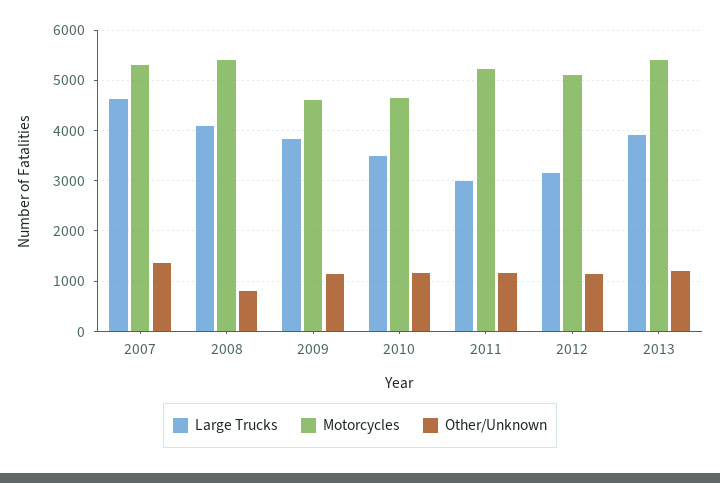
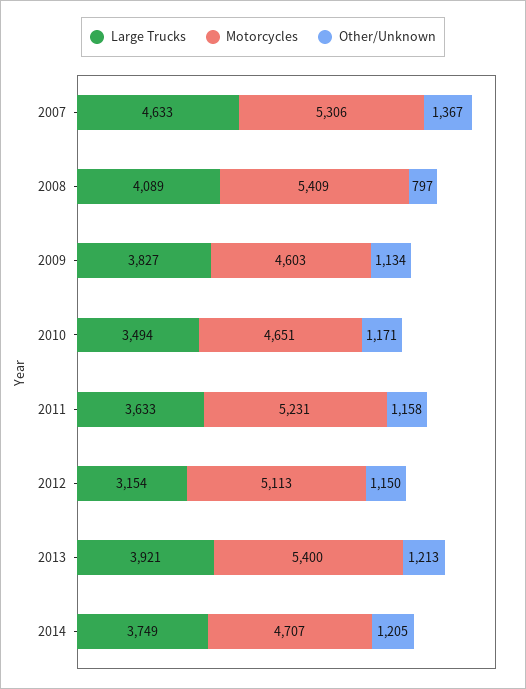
Large Trucks, 2011: 3000 -> 3633
Large Trucks, 2014: none -> 3749
Motorcycles, 2014: none -> 4707
Other/Unknown, 2014: none -> 1205

